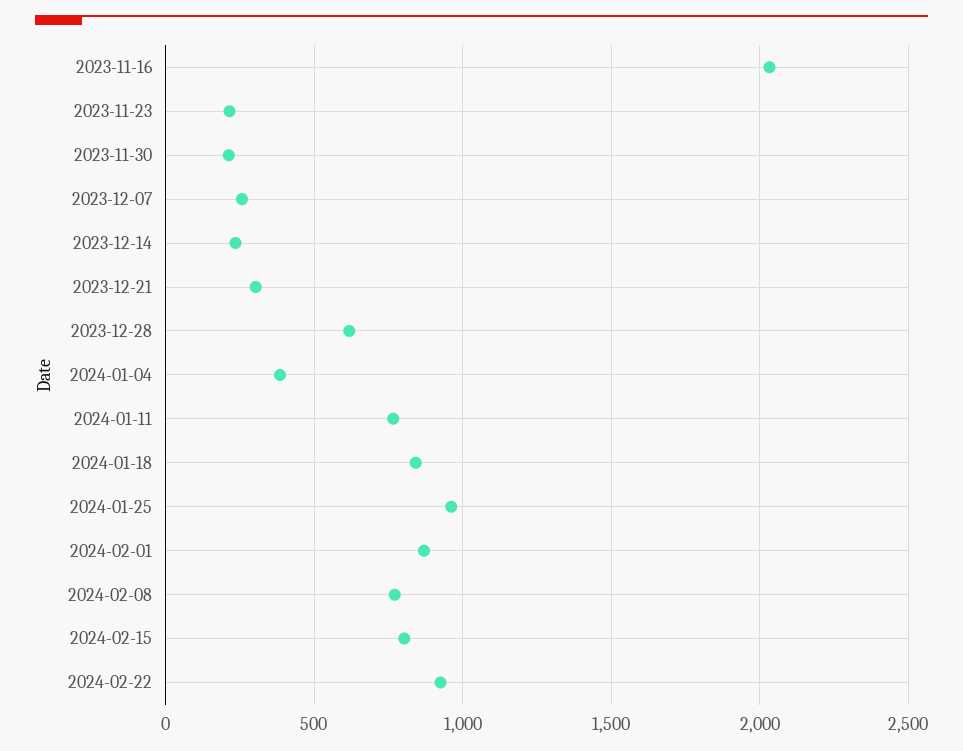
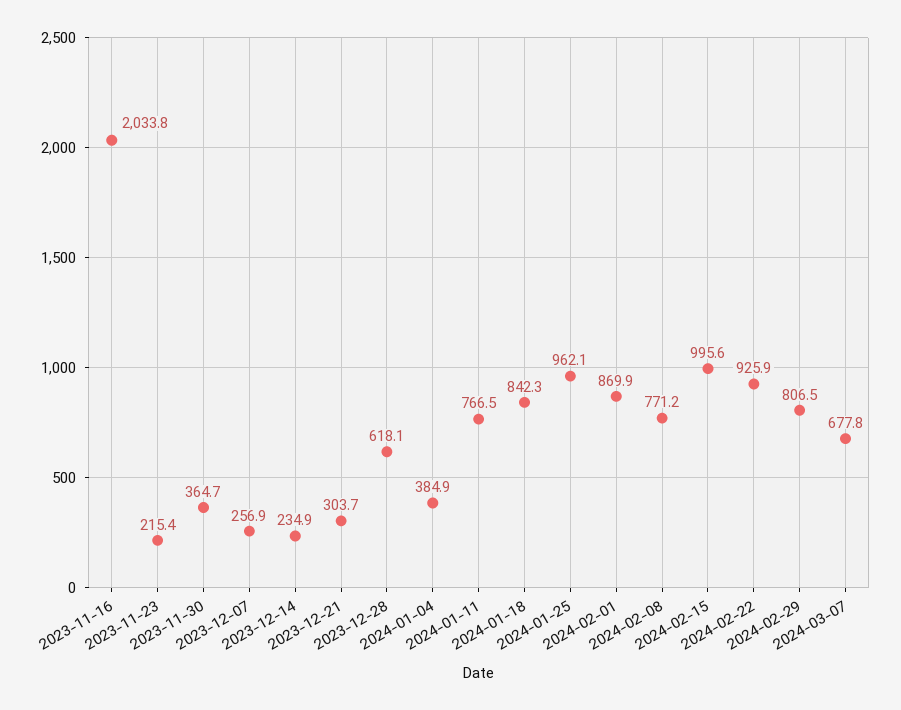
2023-11-30: 200 -> 364.7
2024-02-15: 800 -> 995.6
2024-02-29: none -> 806.5
2024-03-07: none -> 677.8

